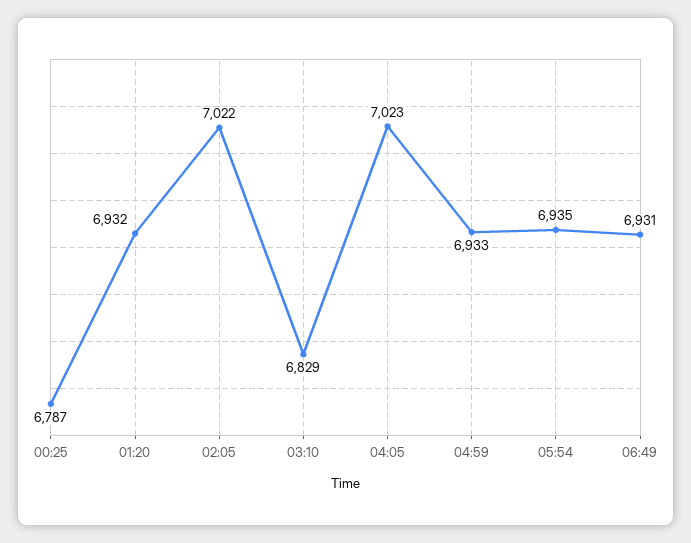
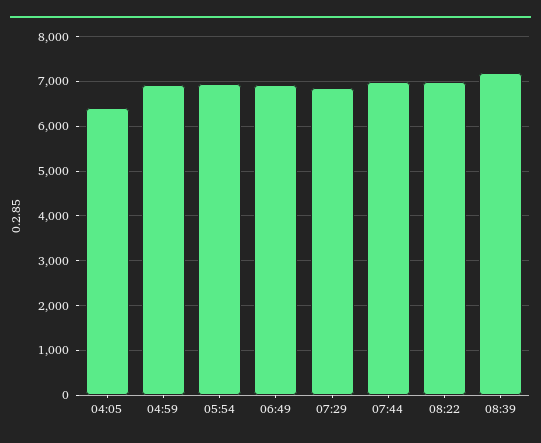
00:25: 6787 -> none
01:20: 6932 -> none
02:05: 7022 -> none
03:10: 6829 -> none
04:05: 7023 -> 6400
07:29: none -> 6800
07:44: none -> 7000
08:22: none -> 7000
08:39: none -> 7200

